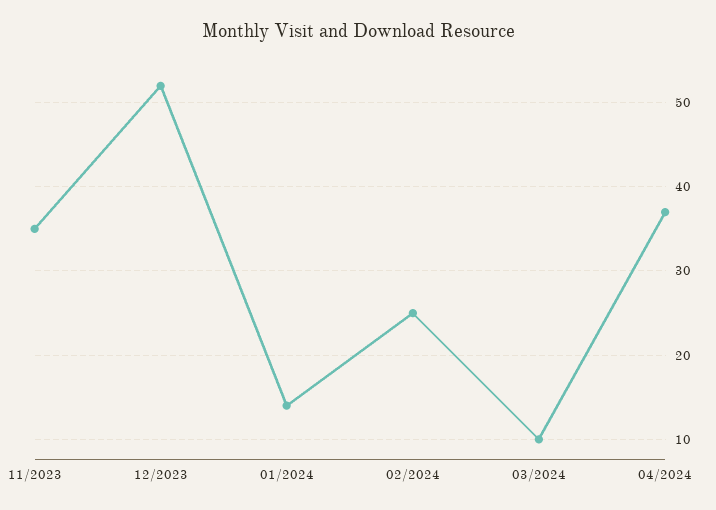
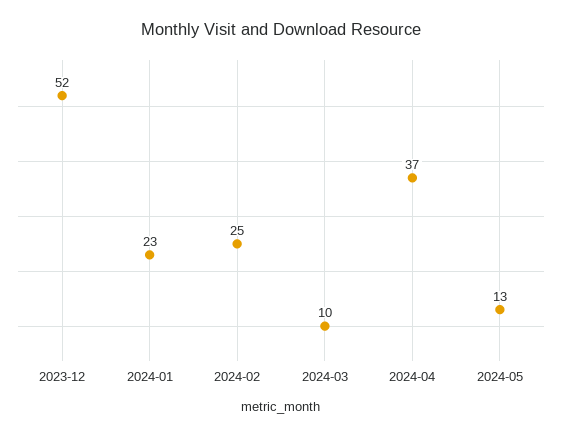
11/2023: 35 -> none
01/2024: 14 -> 23
2024-05: none -> 13

